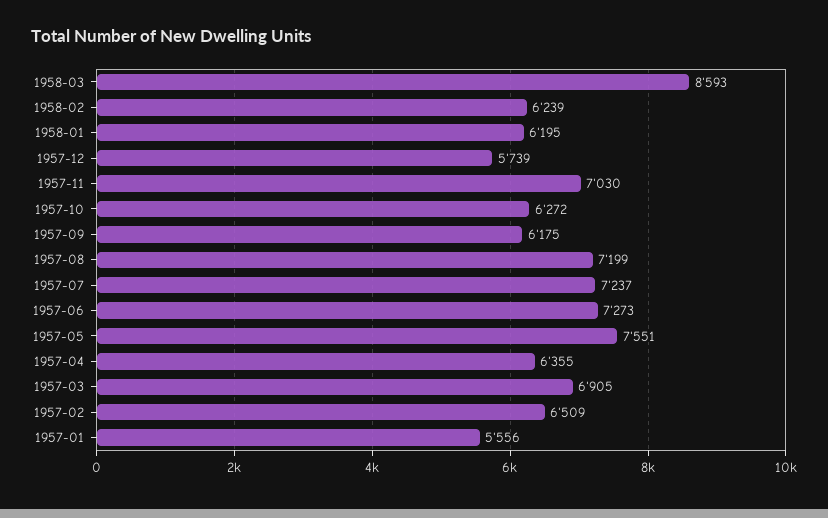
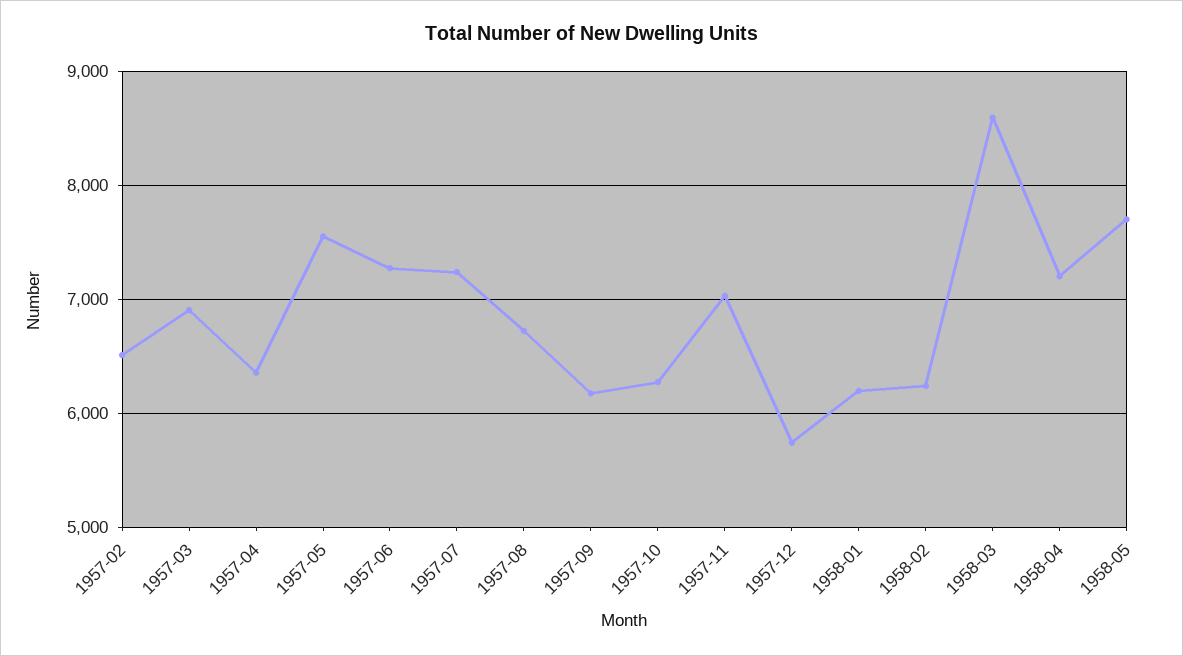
1957-08: 7199 -> 6700
1957-01: 5556 -> none
1958-04: none -> 7200
1958-05: none -> 7700

